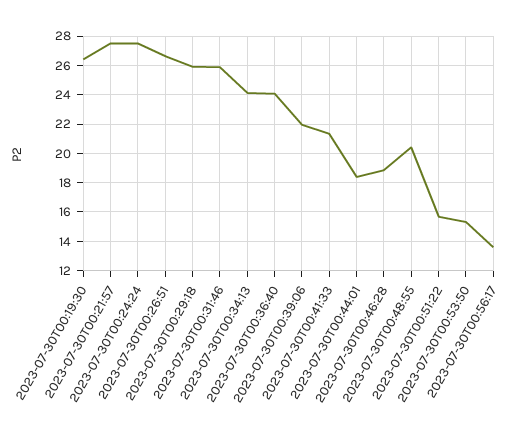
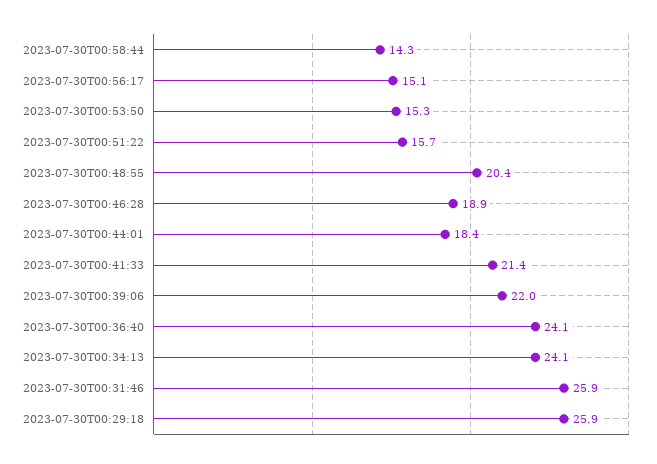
2023-07-30T00:19:30: 26.5 -> none
2023-07-30T00:21:57: 27.5 -> none
2023-07-30T00:24:24: 27.5 -> none
2023-07-30T00:26:51: 26.5 -> none
2023-07-30T00:56:17: 13.5 -> 15.1
2023-07-30T00:58:44: none -> 14.3

